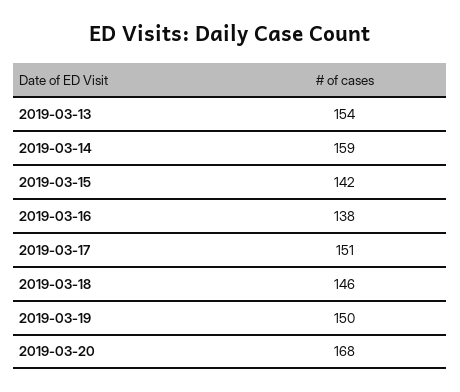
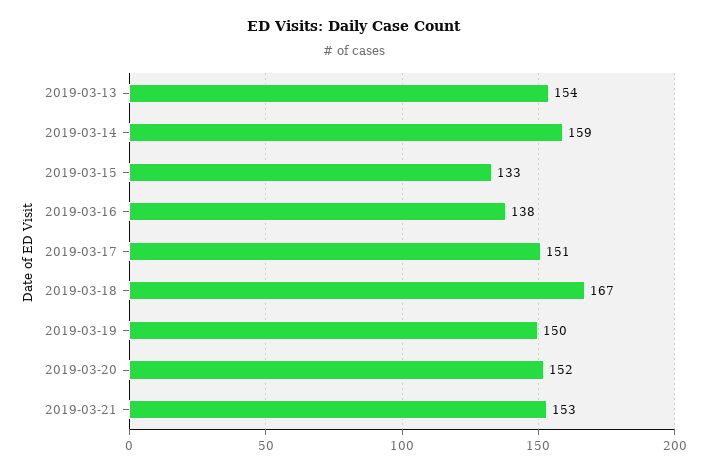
2019-03-15: 142 -> 133
2019-03-18: 146 -> 167
2019-03-20: 168 -> 152
2019-03-21: none -> 153

